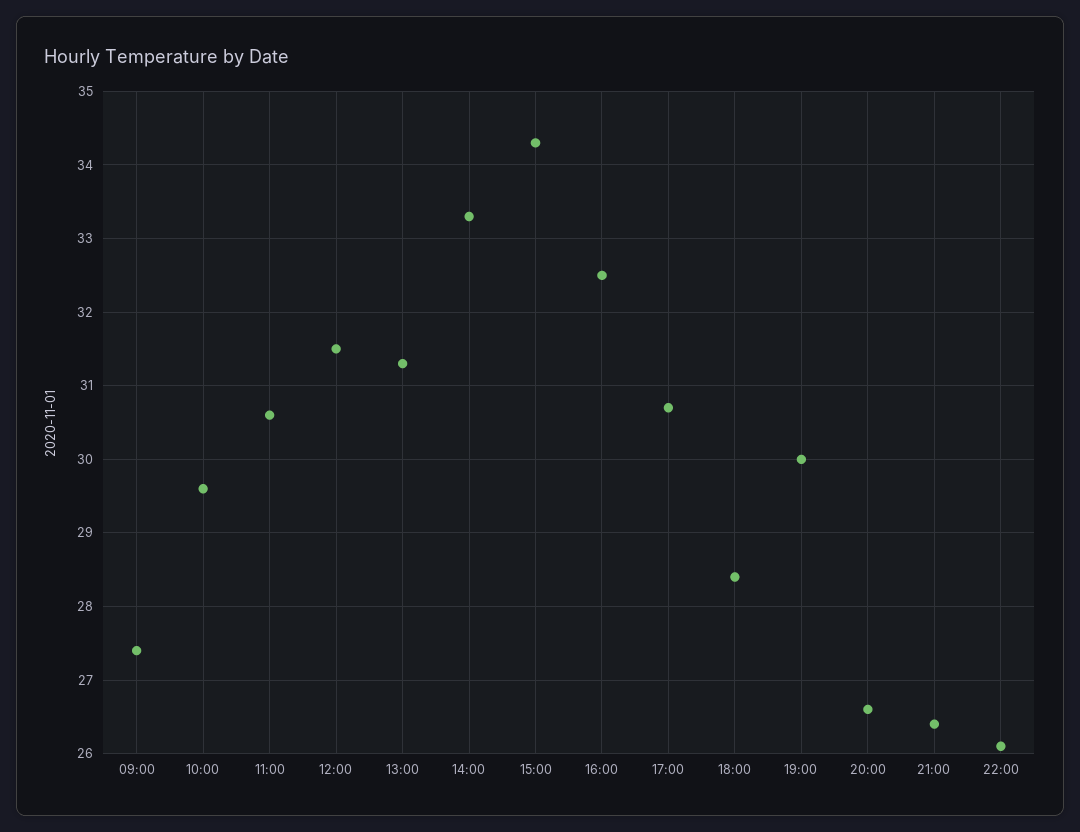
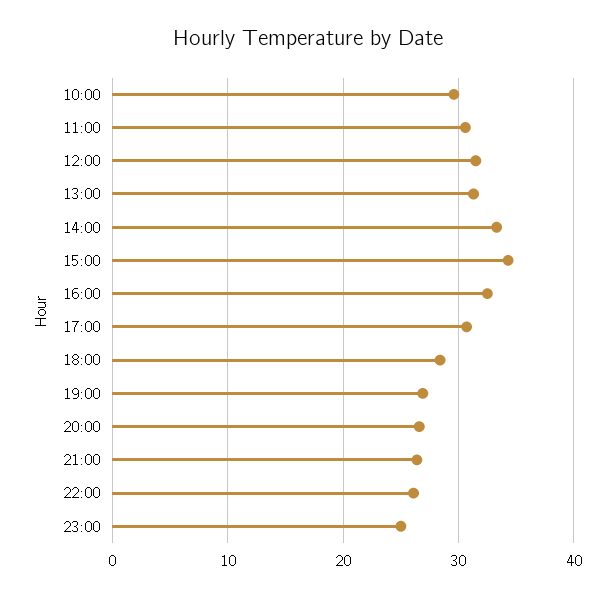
09:00: 27.4 -> none
19:00: 30 -> 27
23:00: none -> 25

